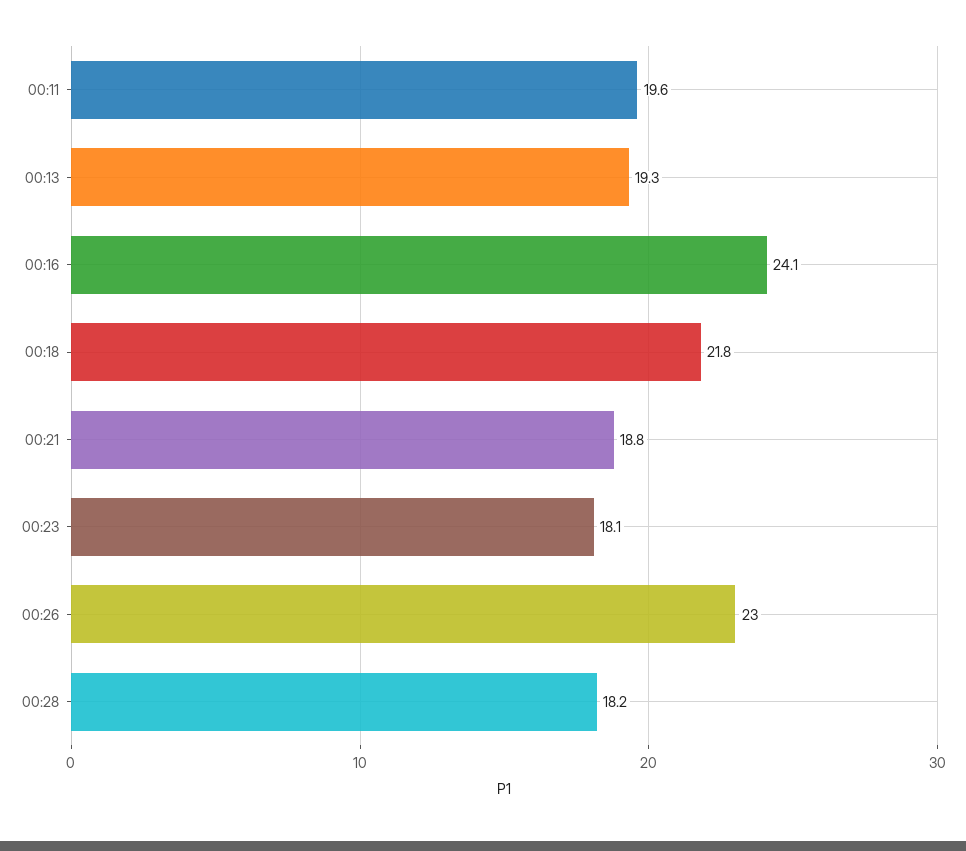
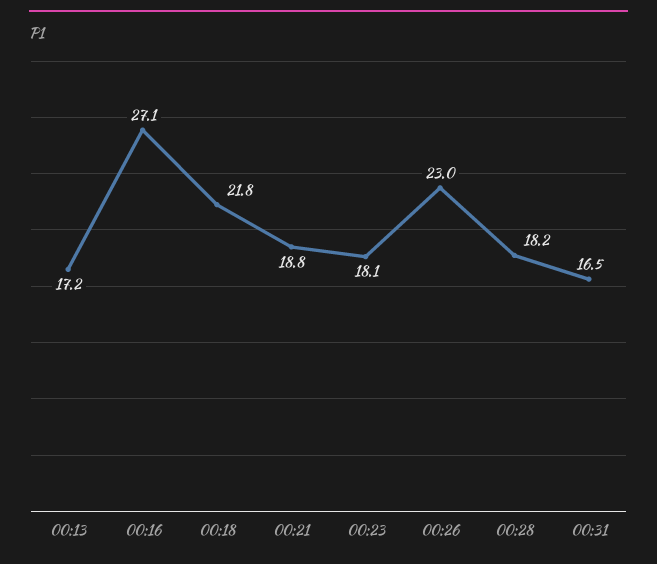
00:11: 19.6 -> none
00:13: 19.3 -> 17.2
00:16: 24.1 -> 27.1
00:31: none -> 16.5

